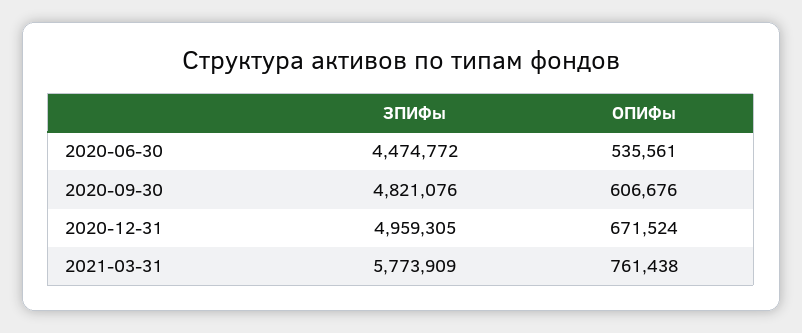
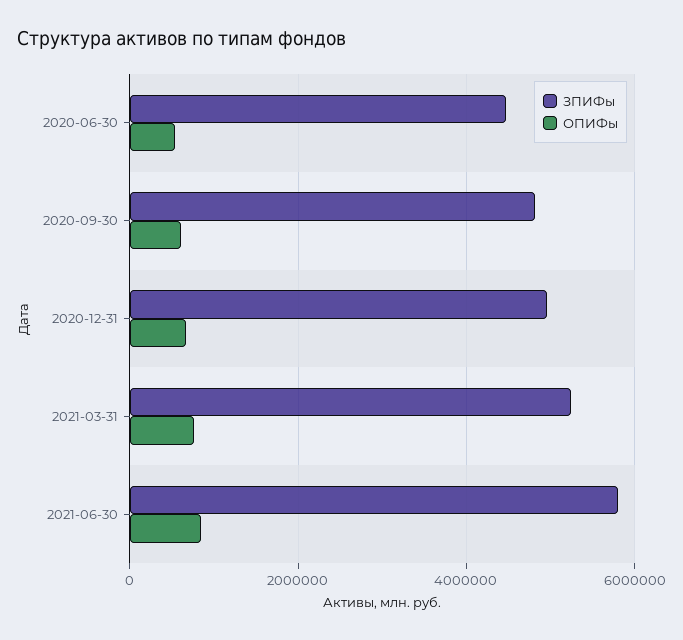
ЗПИФы, 2021-03-31: 5773909 -> 5200000
ЗПИФы, 2021-06-30: none -> 5800000
ОПИФы, 2021-06-30: none -> 800000

